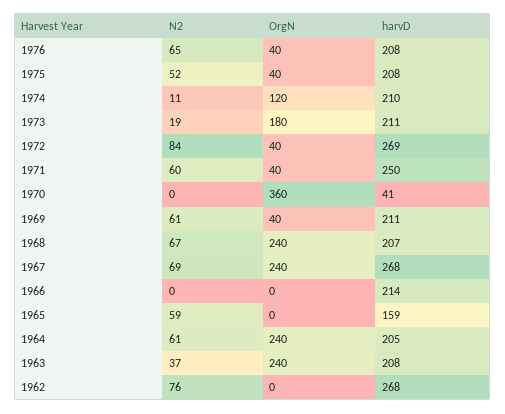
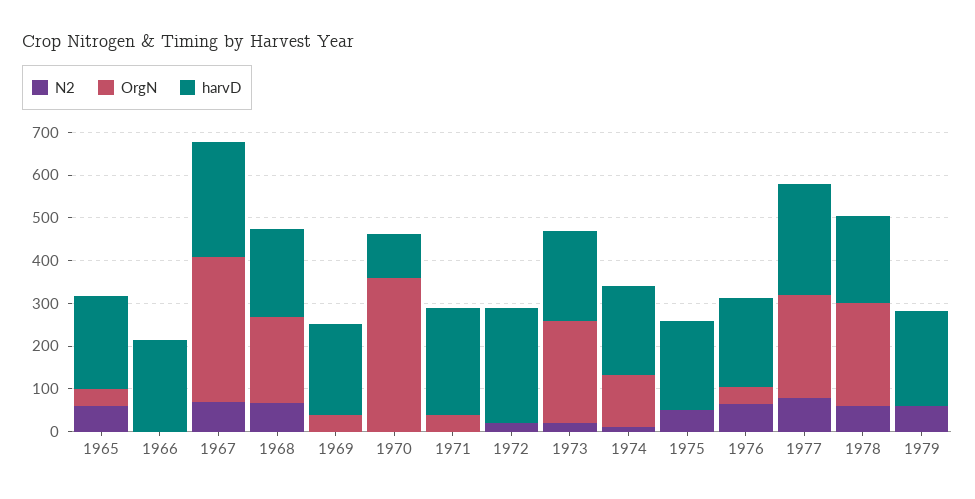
OrgN, 1975: 40 -> 0
OrgN, 1973: 180 -> 240
N2, 1972: 84 -> 20
OrgN, 1972: 40 -> 0
N2, 1971: 60 -> 0
harvD, 1970: 41 -> 100
N2, 1969: 61 -> 0
OrgN, 1968: 240 -> 200
OrgN, 1967: 240 -> 340
OrgN, 1965: 0 -> 40
harvD, 1965: 159 -> 220
N2, 1964: 61 -> none
OrgN, 1964: 240 -> none
harvD, 1964: 205 -> none
N2, 1963: 37 -> none
OrgN, 1963: 240 -> none
harvD, 1963: 208 -> none
N2, 1962: 76 -> none
OrgN, 1962: 0 -> none
harvD, 1962: 268 -> none
N2, 1977: none -> 80
OrgN, 1977: none -> 240
harvD, 1977: none -> 260
N2, 1978: none -> 60
OrgN, 1978: none -> 240
harvD, 1978: none -> 200
N2, 1979: none -> 60
OrgN, 1979: none -> 0
harvD, 1979: none -> 220

